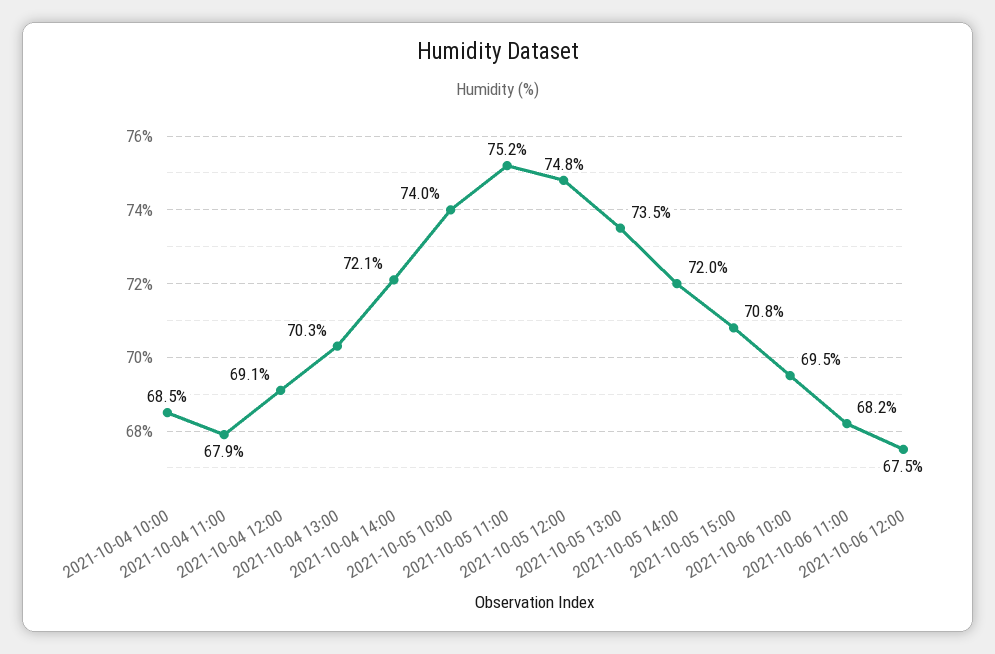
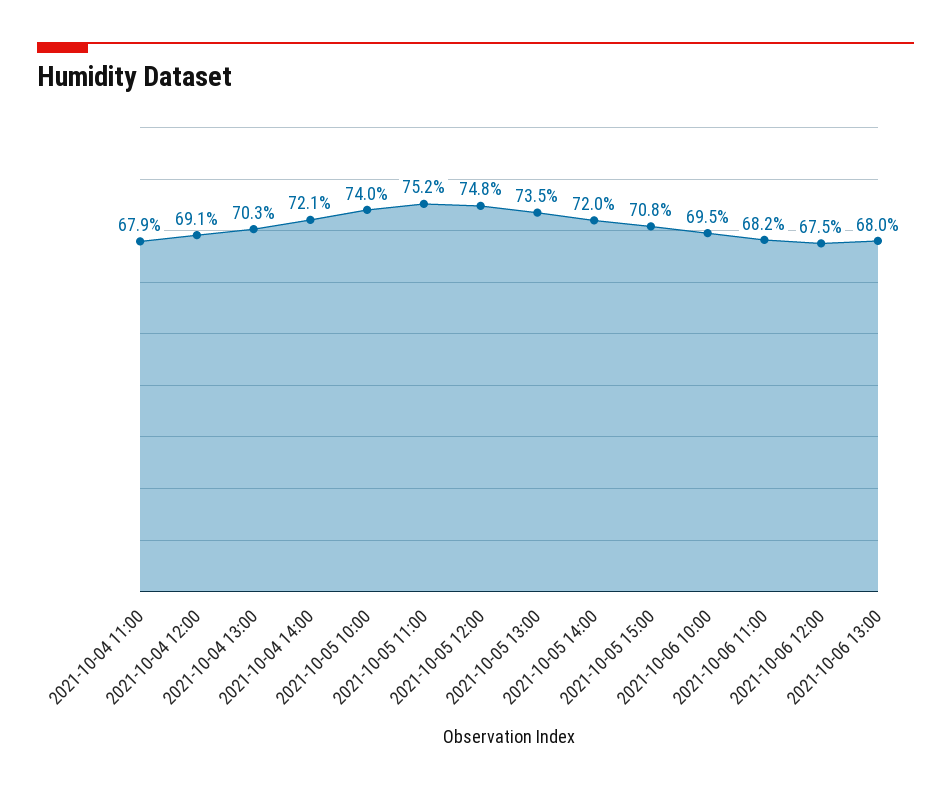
2021-10-04 10:00: 68.5 -> none
2021-10-06 13:00: none -> 68

